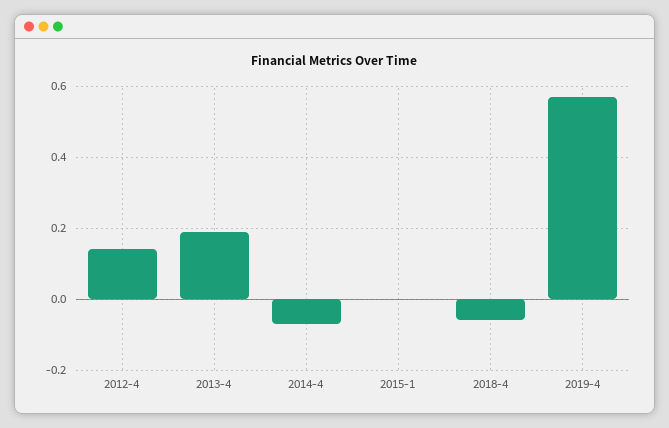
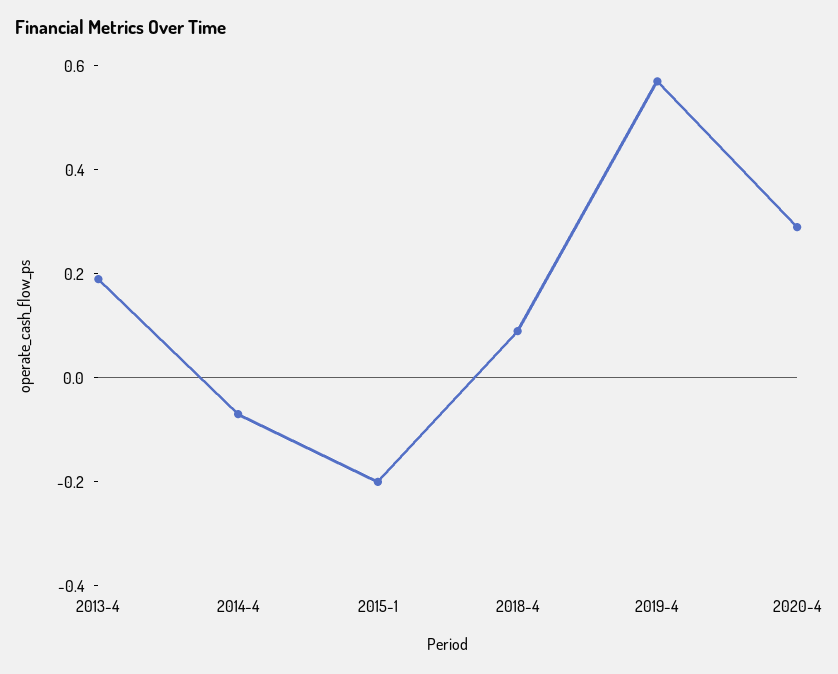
2012-4: 0.15 -> none
2015-1: 0 -> -0.2
2018-4: -0.05 -> 0.1
2020-4: none -> 0.3

